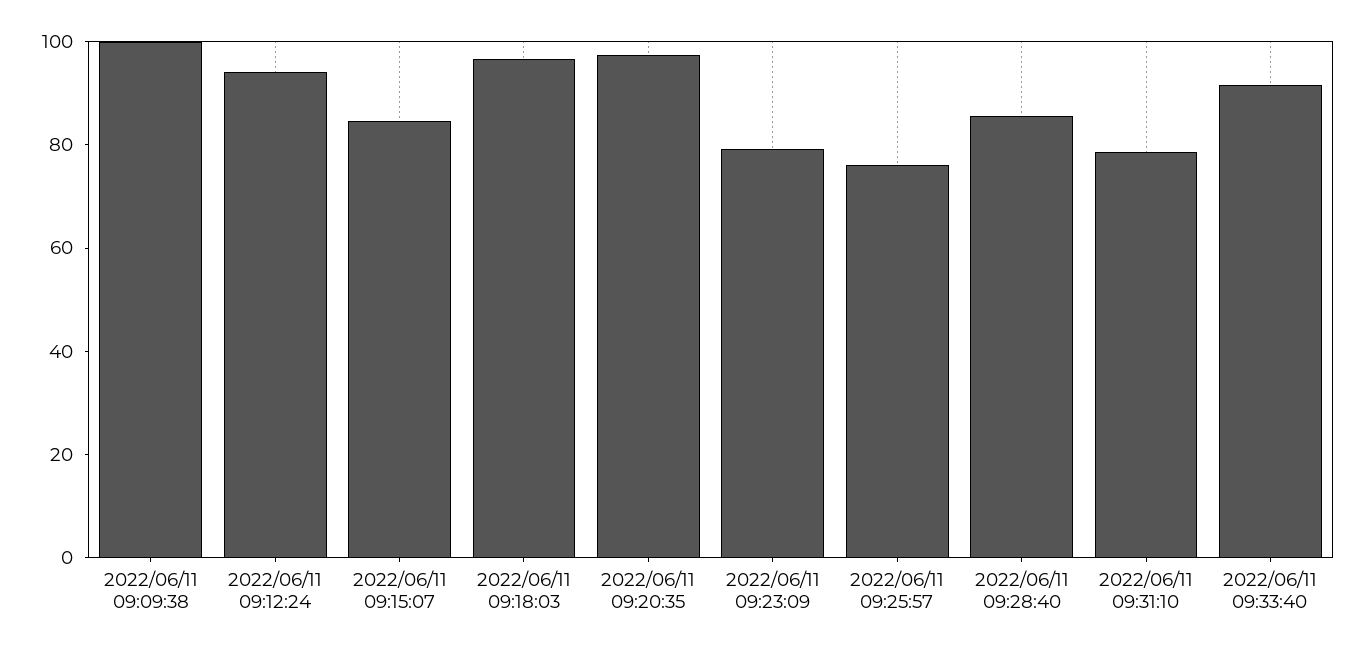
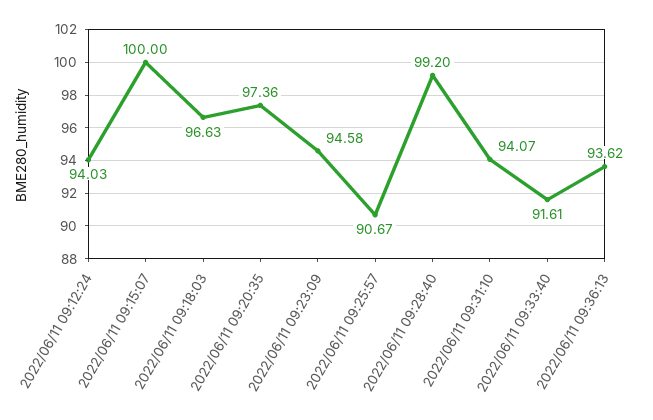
2022/06/11 09:09:38: 100 -> none
2022/06/11 09:15:07: 85 -> 100
2022/06/11 09:23:09: 80 -> 94.58
2022/06/11 09:25:57: 75 -> 90.67
2022/06/11 09:28:40: 85 -> 99.2
2022/06/11 09:31:10: 80 -> 94.07
2022/06/11 09:36:13: none -> 93.62

